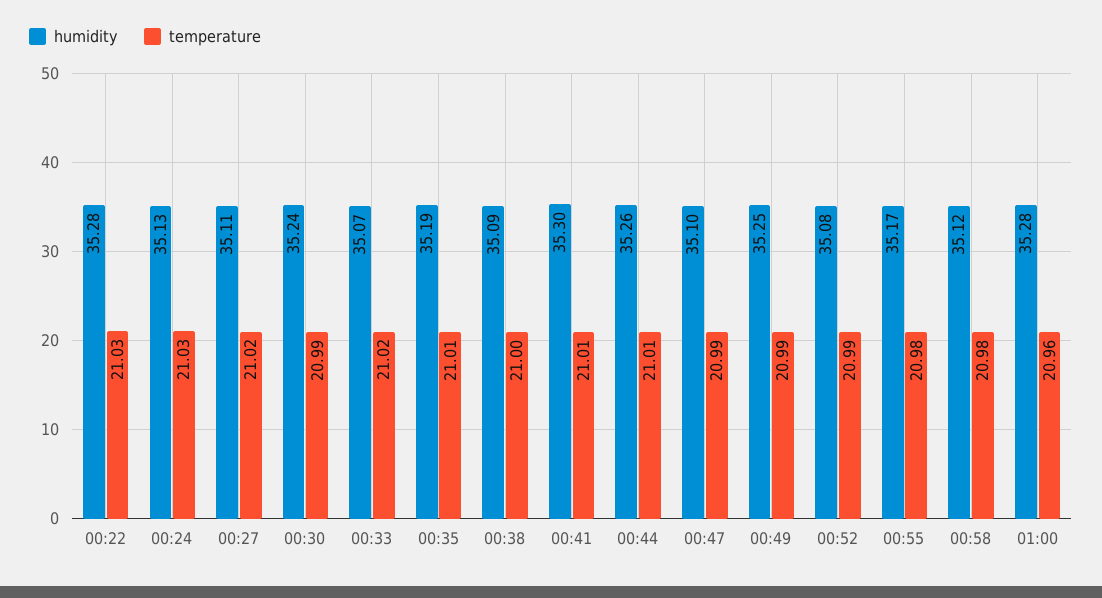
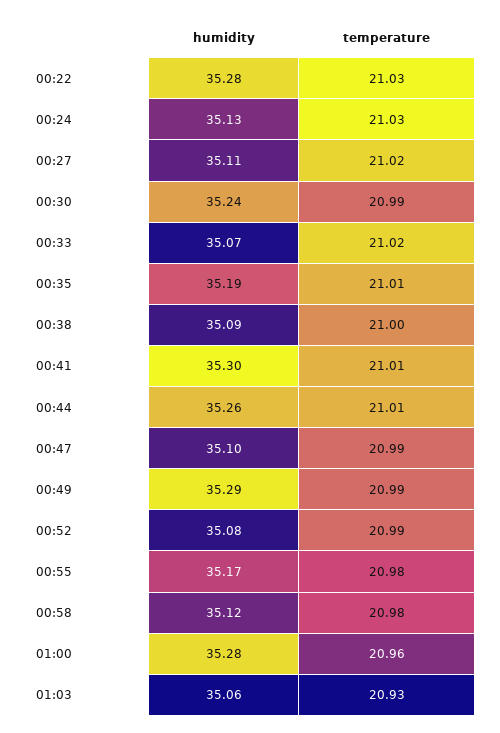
humidity, 00:49: 35.25 -> 35.29
humidity, 01:03: none -> 35.06
temperature, 01:03: none -> 20.93

